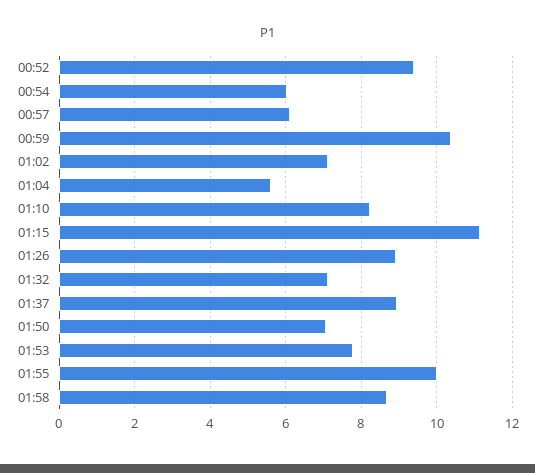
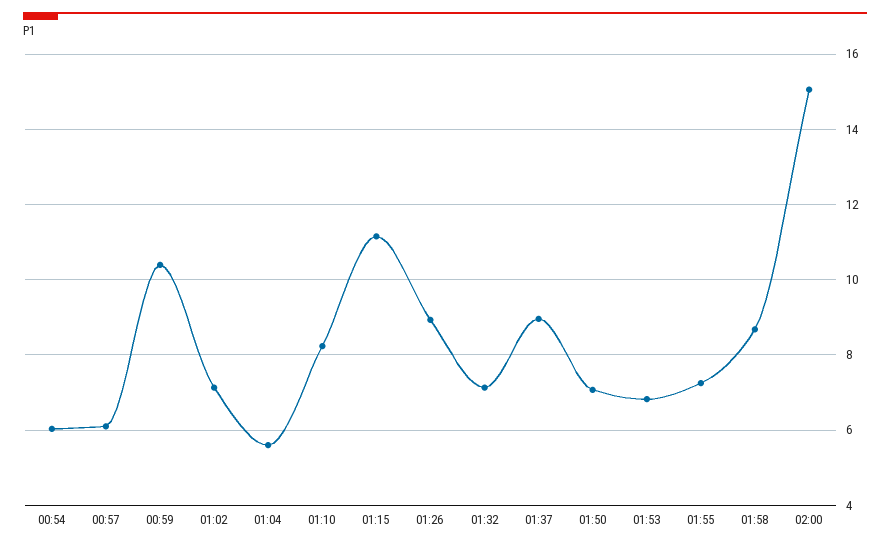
00:52: 9.4 -> none
01:53: 7.8 -> 6.8
01:55: 10 -> 7.2
02:00: none -> 15

